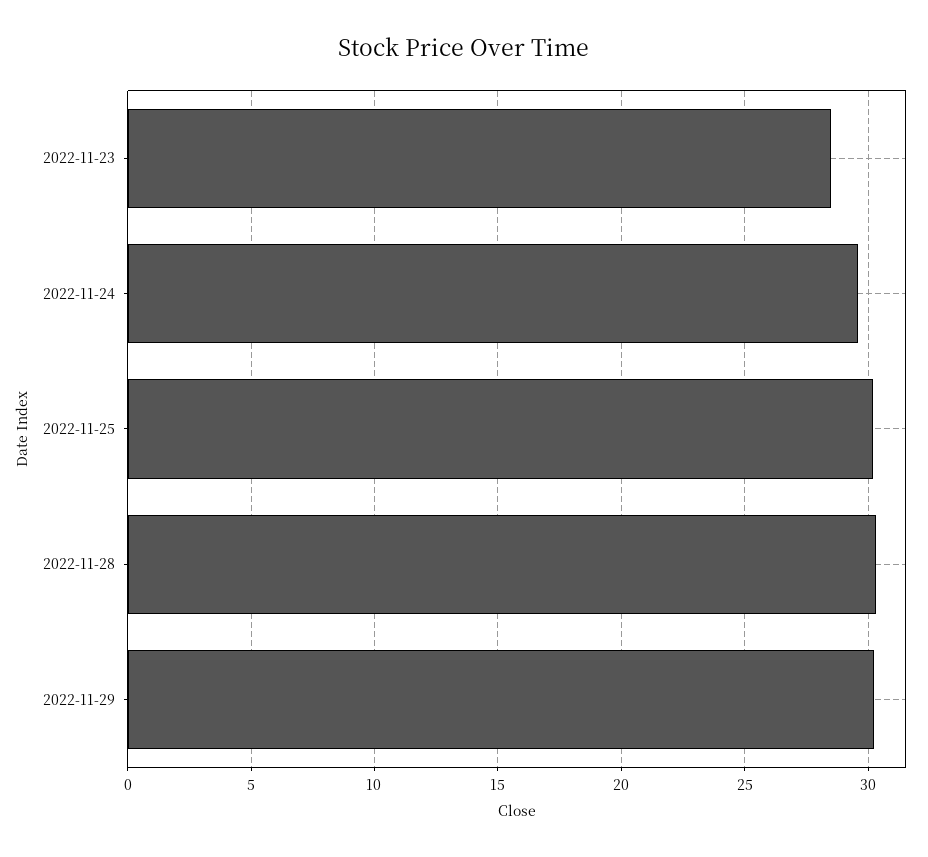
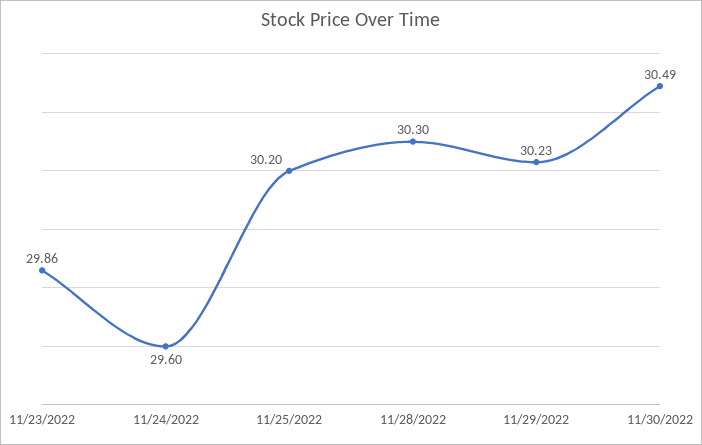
2022-11-23: 28.5 -> 29.86
11/30/2022: none -> 30.49

